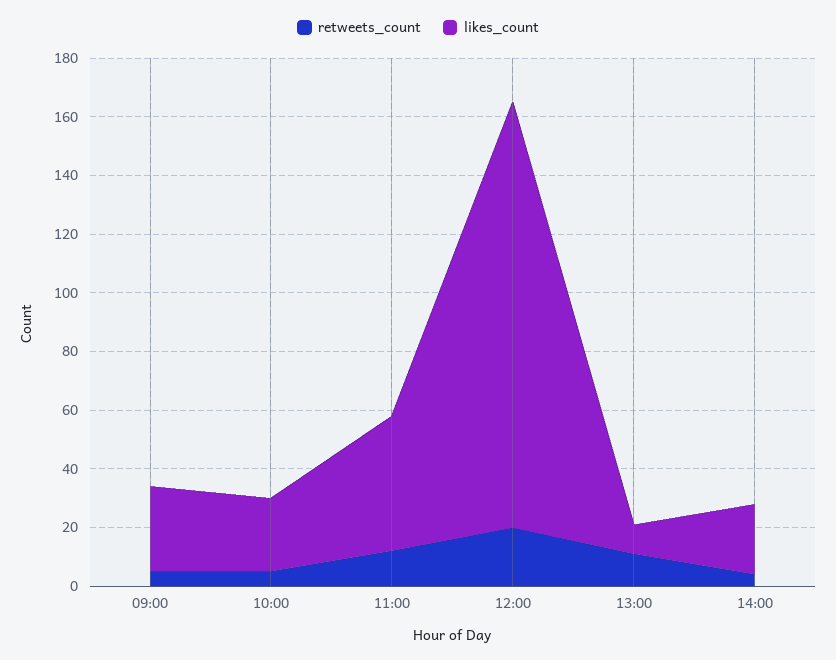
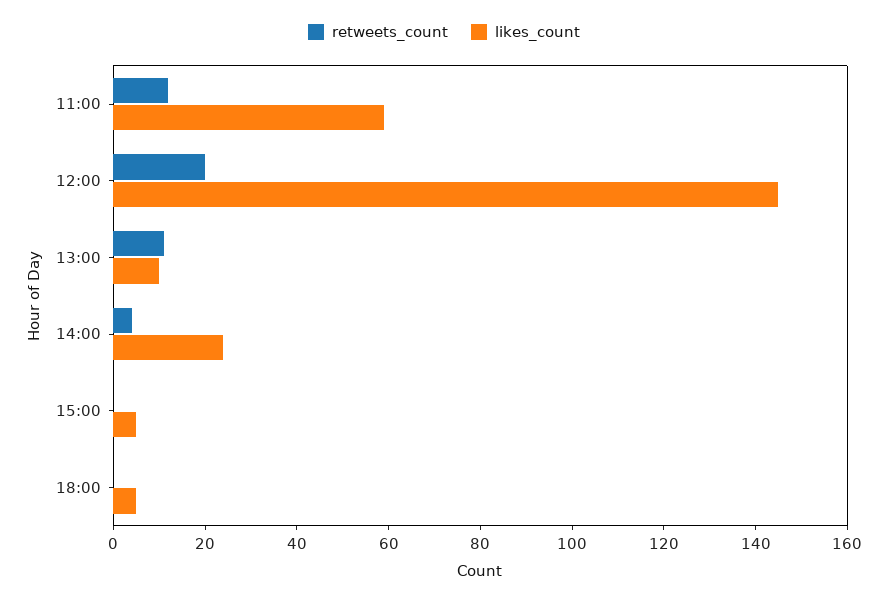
retweets_count, 09:00: 5 -> none
likes_count, 09:00: 30 -> none
retweets_count, 10:00: 5 -> none
likes_count, 10:00: 25 -> none
likes_count, 11:00: 45 -> 60
retweets_count, 15:00: none -> 0
likes_count, 15:00: none -> 5
retweets_count, 18:00: none -> 0
likes_count, 18:00: none -> 5

